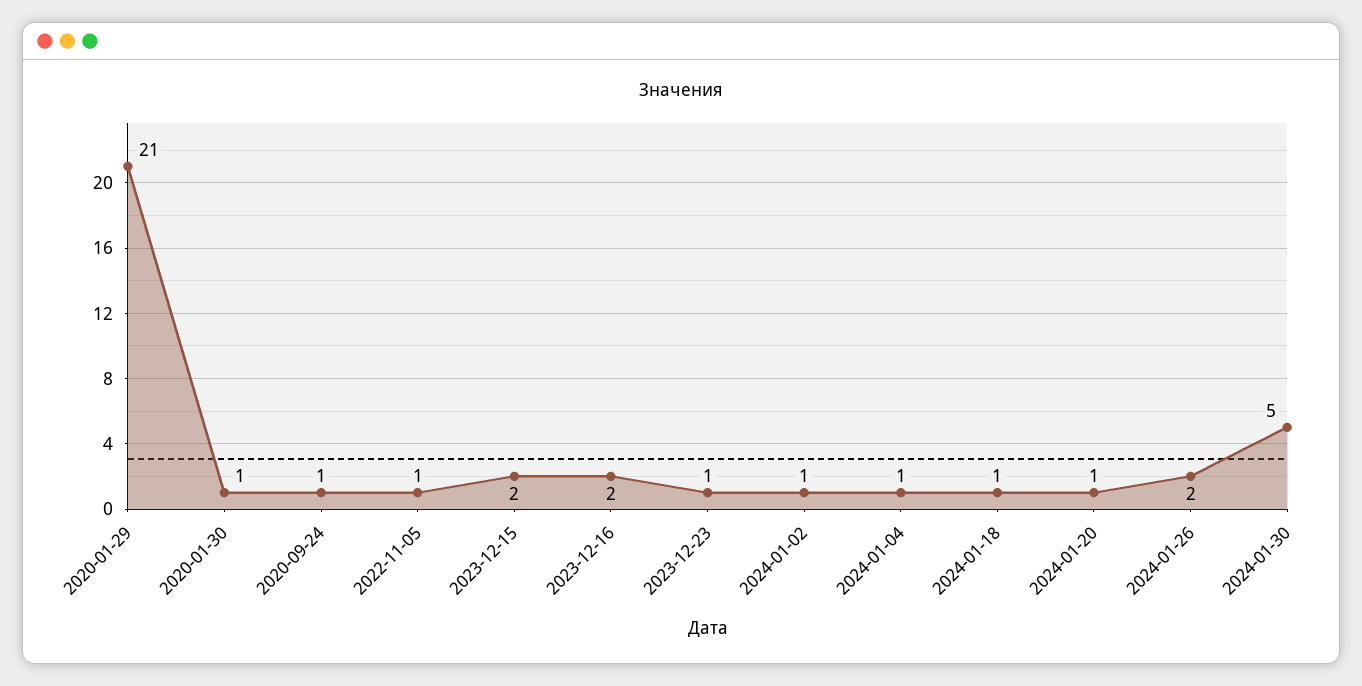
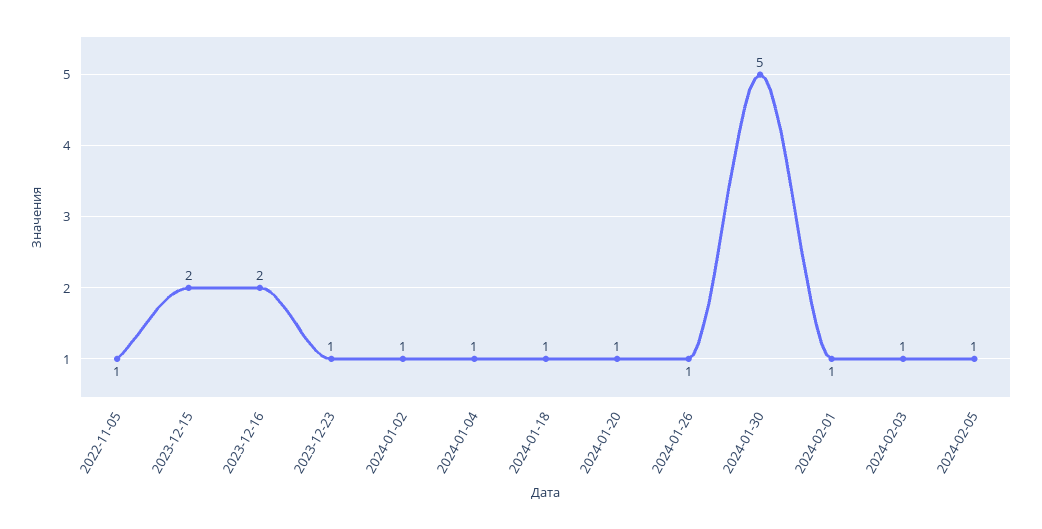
2020-01-29: 21 -> none
2020-01-30: 1 -> none
2020-09-24: 1 -> none
2024-01-26: 2 -> 1
2024-02-01: none -> 1
2024-02-03: none -> 1
2024-02-05: none -> 1

